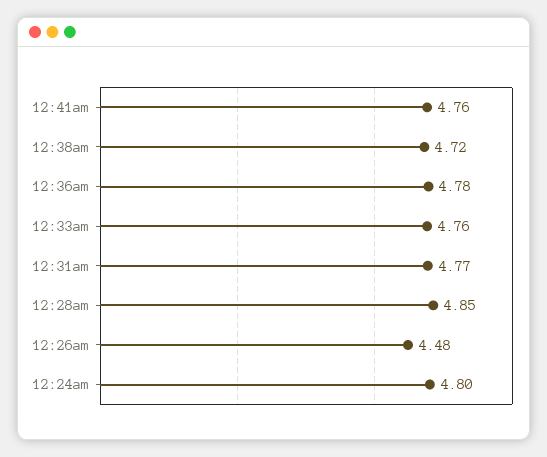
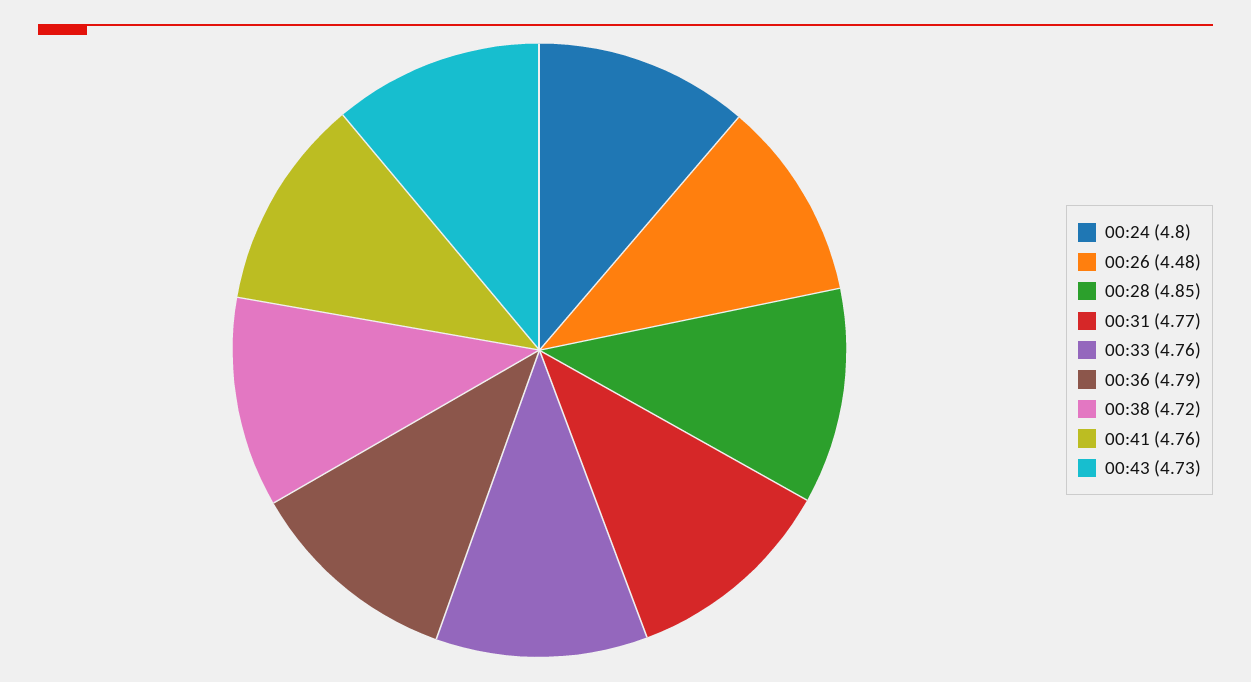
12:36am: 4.78 -> 4.79
00:43: none -> 4.73

